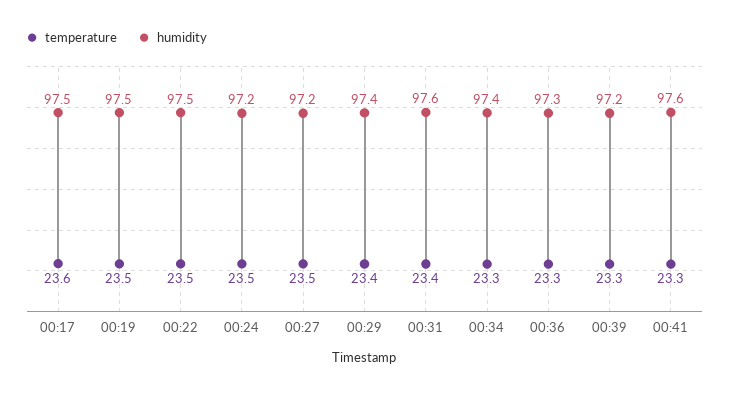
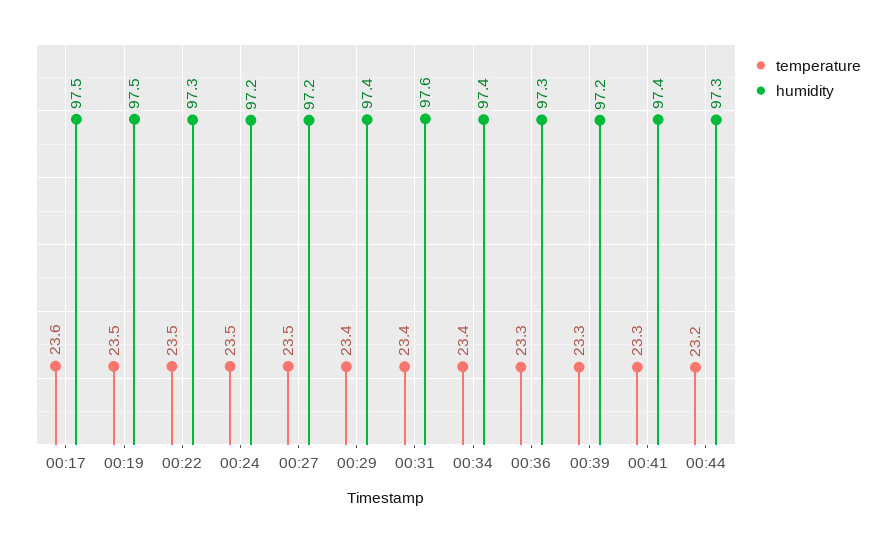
humidity, 00:22: 97.5 -> 97.3
temperature, 00:34: 23.3 -> 23.4
humidity, 00:41: 97.6 -> 97.4
temperature, 00:44: none -> 23.2
humidity, 00:44: none -> 97.3

